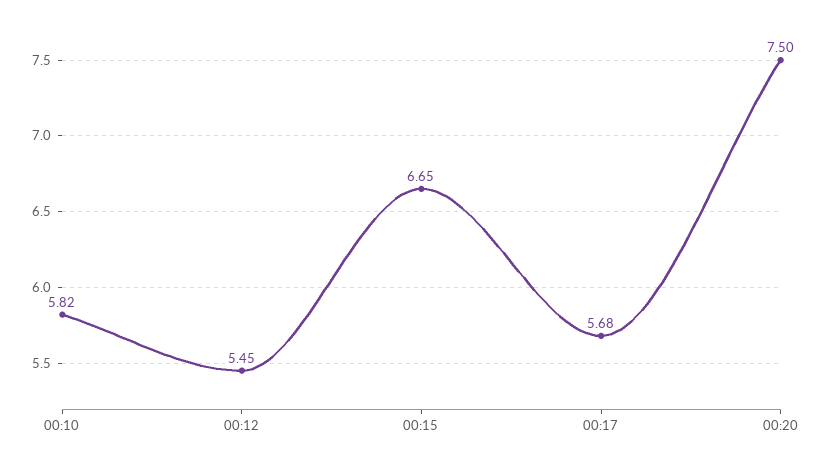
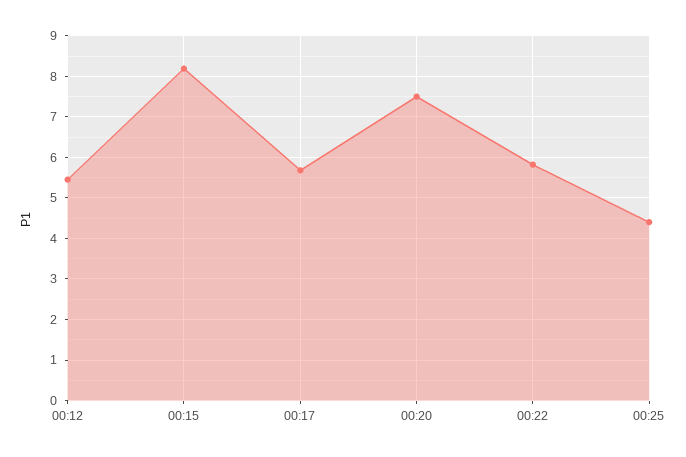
00:10: 5.82 -> none
00:15: 6.65 -> 8.2
00:22: none -> 5.8
00:25: none -> 4.4

